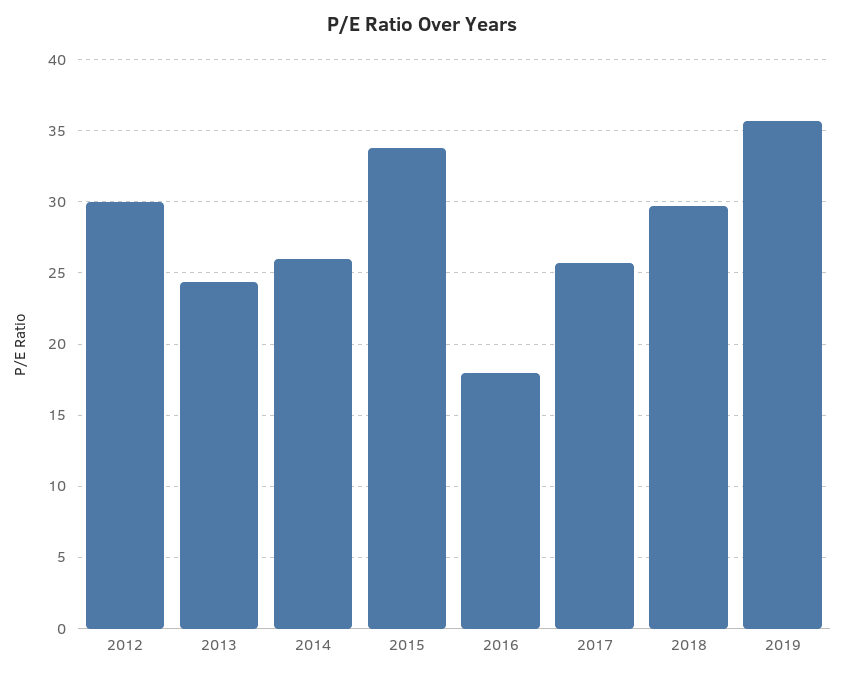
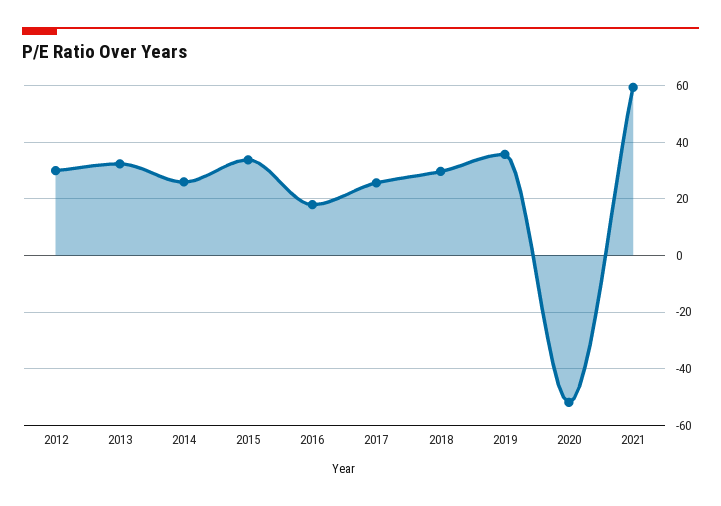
2013: 24.5 -> 32.5
2020: none -> -52.5
2021: none -> 60

